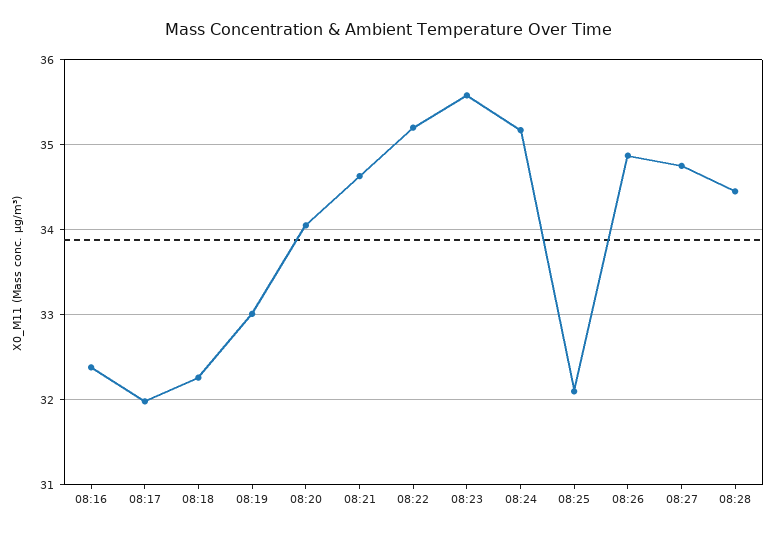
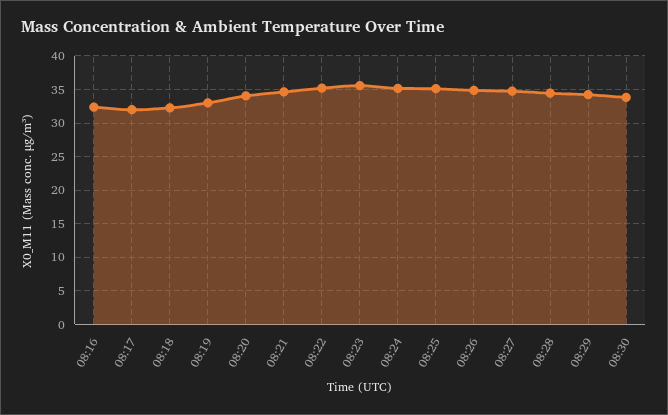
08:25: 32.1 -> 35
08:29: none -> 34
08:30: none -> 34

